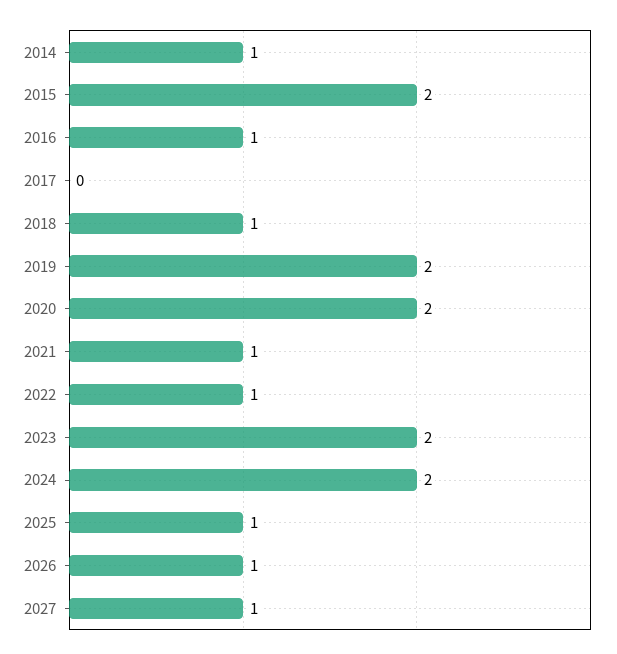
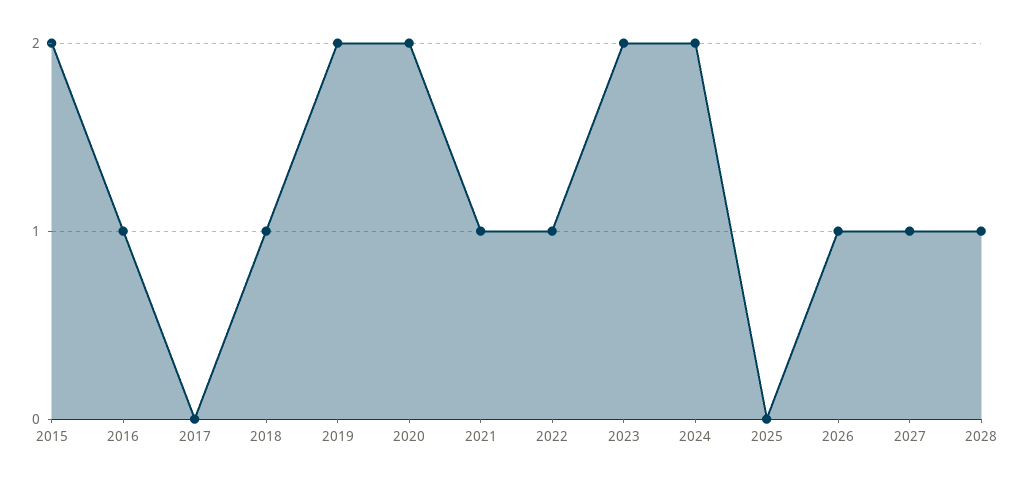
2014: 1 -> none
2025: 1 -> 0
2028: none -> 1

